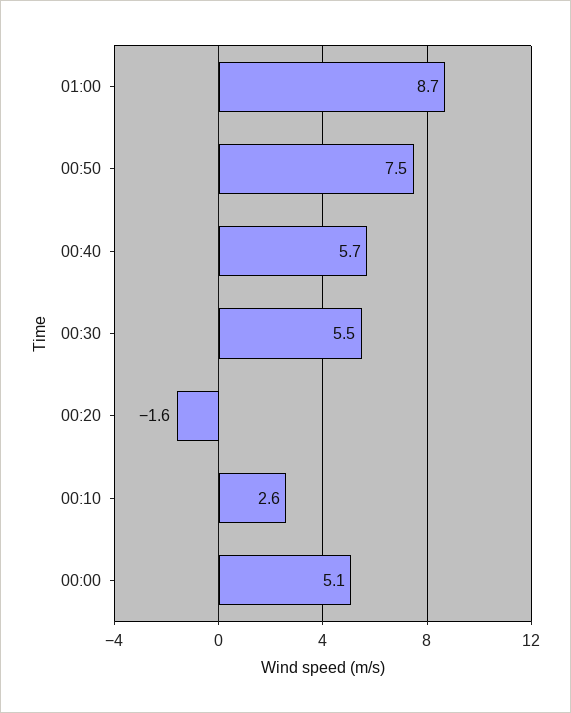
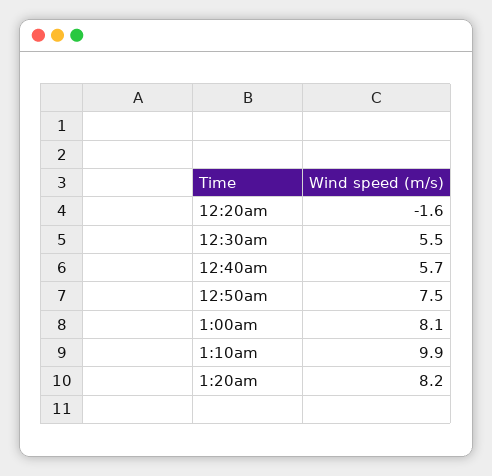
01:00: 8.7 -> 8.1
00:10: 2.6 -> none
00:00: 5.1 -> none
1:10am: none -> 9.9
1:20am: none -> 8.2

